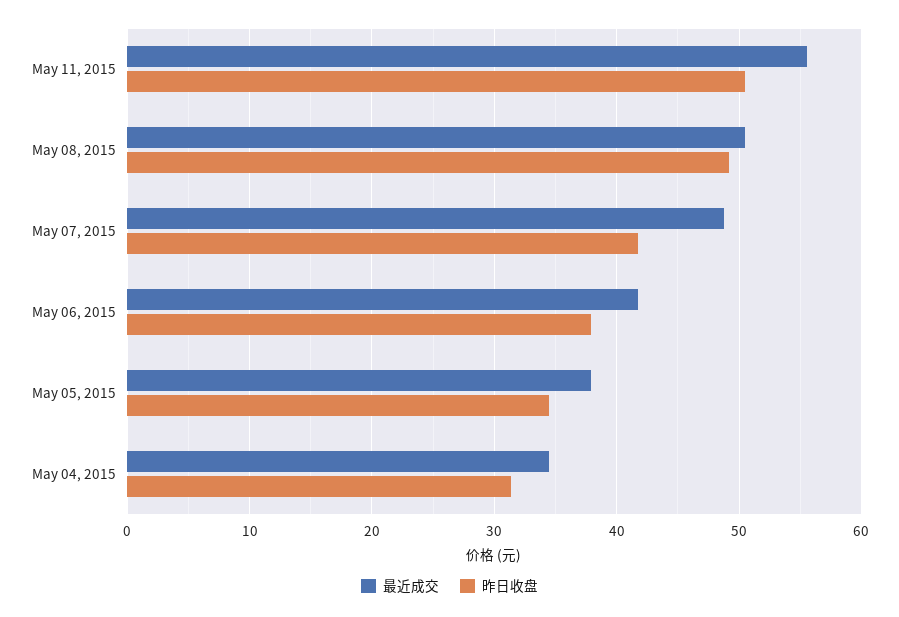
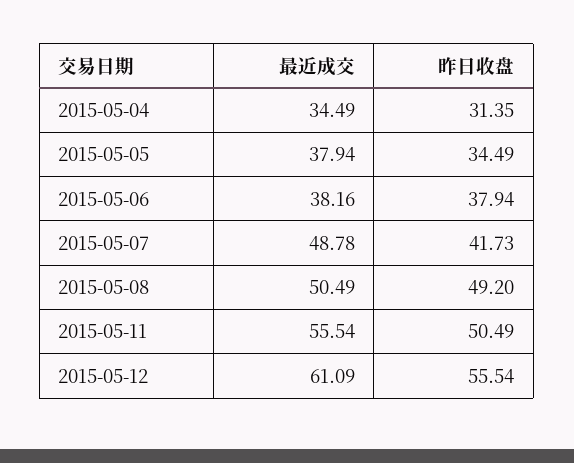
最近成交, May 06, 2015: 42 -> 38.16
最近成交, 2015-05-12: none -> 61.09
昨日收盘, 2015-05-12: none -> 55.54

